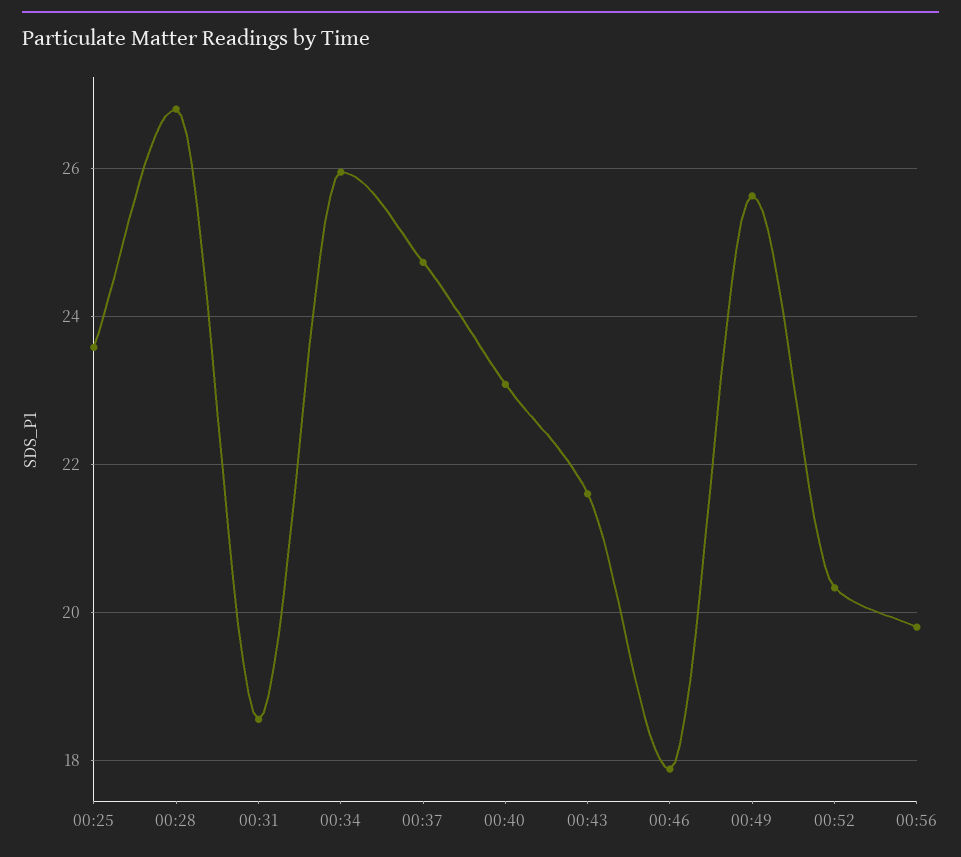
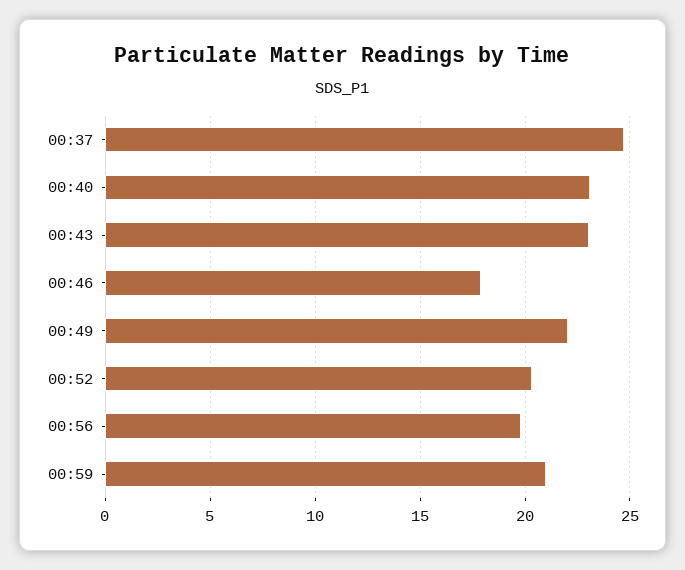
00:25: 23.6 -> none
00:28: 26.8 -> none
00:31: 18.6 -> none
00:34: 26 -> none
00:43: 21.6 -> 23
00:49: 25.6 -> 22
00:59: none -> 21

